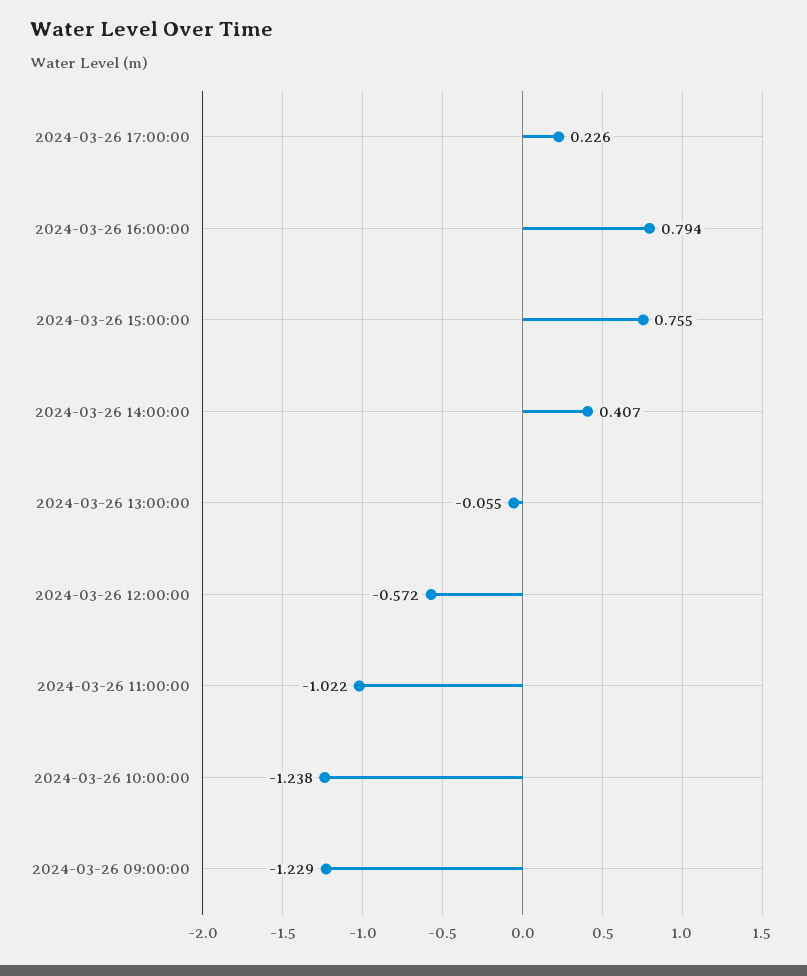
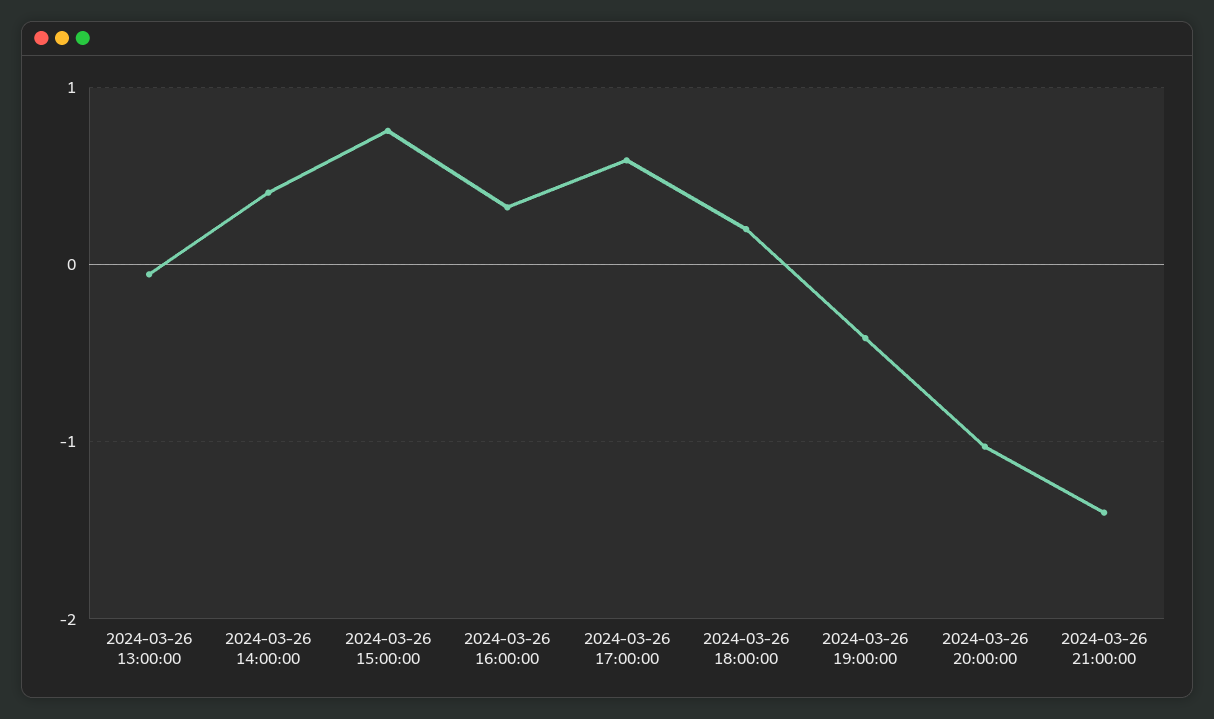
2024-03-26 17:00:00: 0.226 -> 0.6
2024-03-26 16:00:00: 0.794 -> 0.3
2024-03-26 12:00:00: -0.572 -> none
2024-03-26 11:00:00: -1.022 -> none
2024-03-26 10:00:00: -1.238 -> none
2024-03-26 09:00:00: -1.229 -> none
2024-03-26 18:00:00: none -> 0.2
2024-03-26 19:00:00: none -> -0.4
2024-03-26 20:00:00: none -> -1
2024-03-26 21:00:00: none -> -1.4

